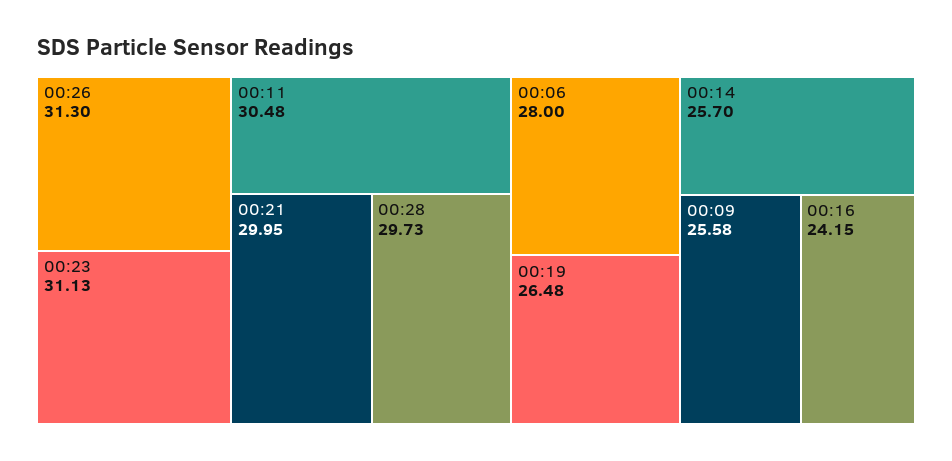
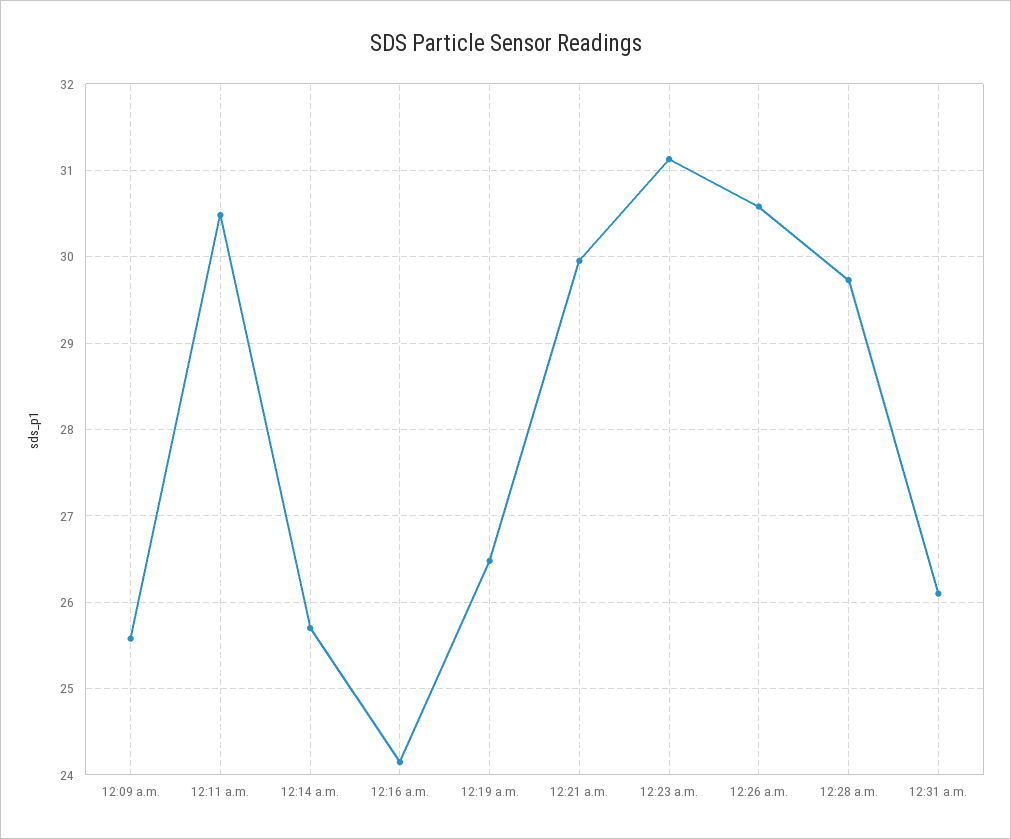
00:26: 31.3 -> 30.6
00:06: 28 -> none
12:31 a.m.: none -> 26.1

